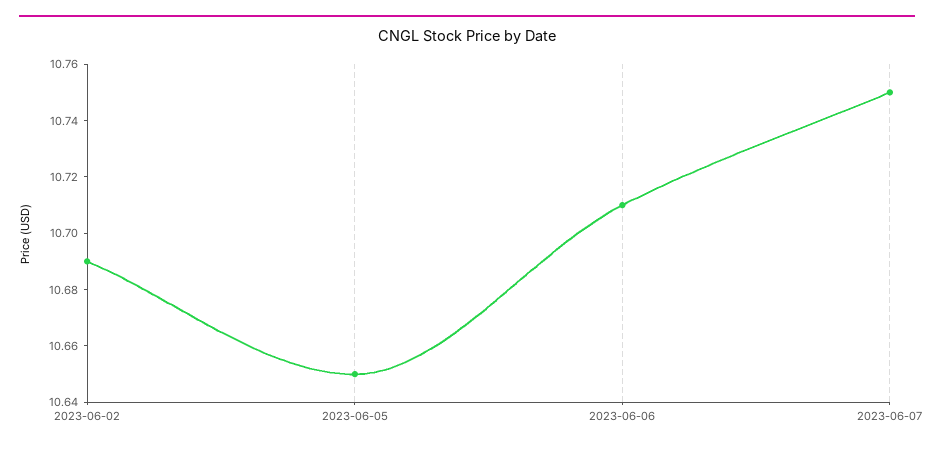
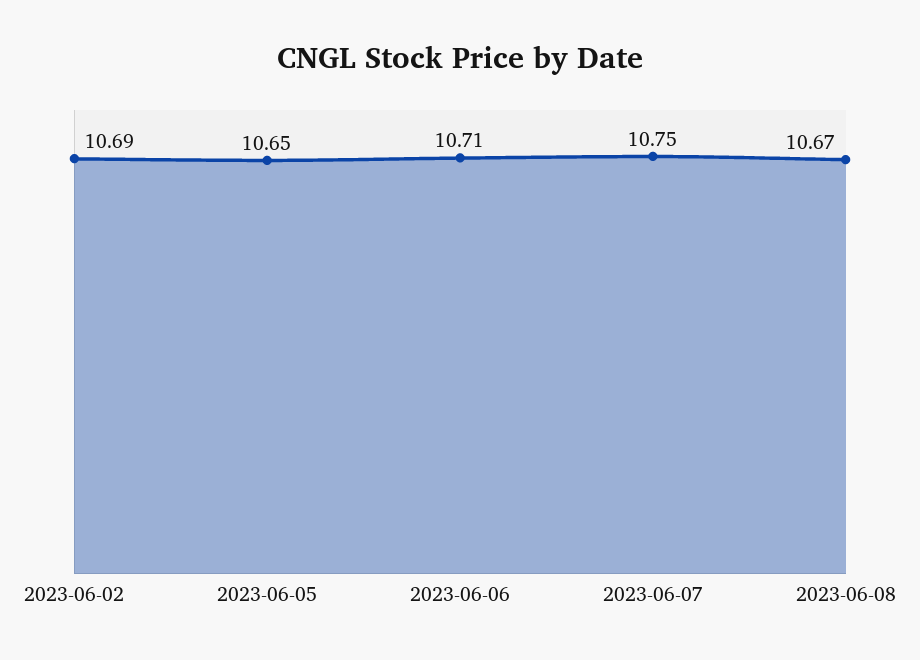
2023-06-08: none -> 10.67

